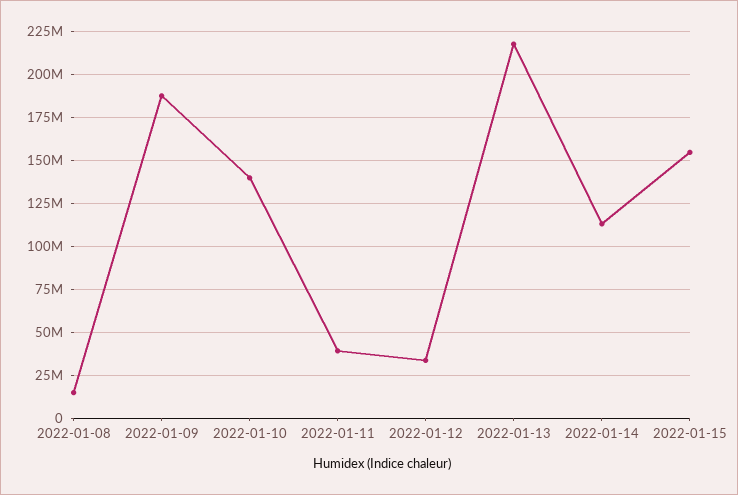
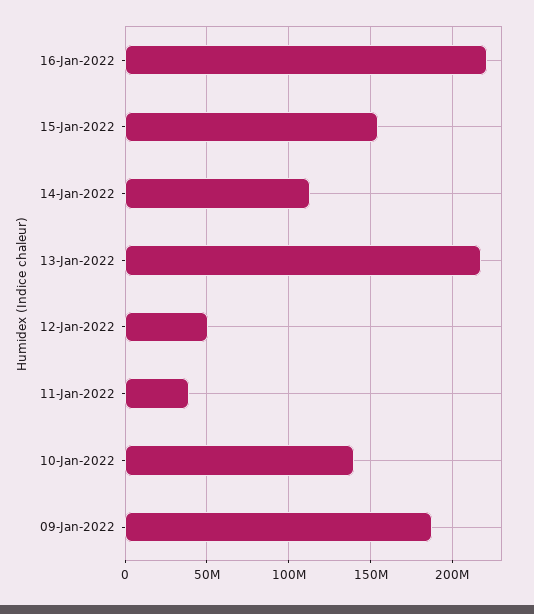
2022-01-08: 15000000 -> none
2022-01-12: 35000000 -> 50000000
16-Jan-2022: none -> 220000000

